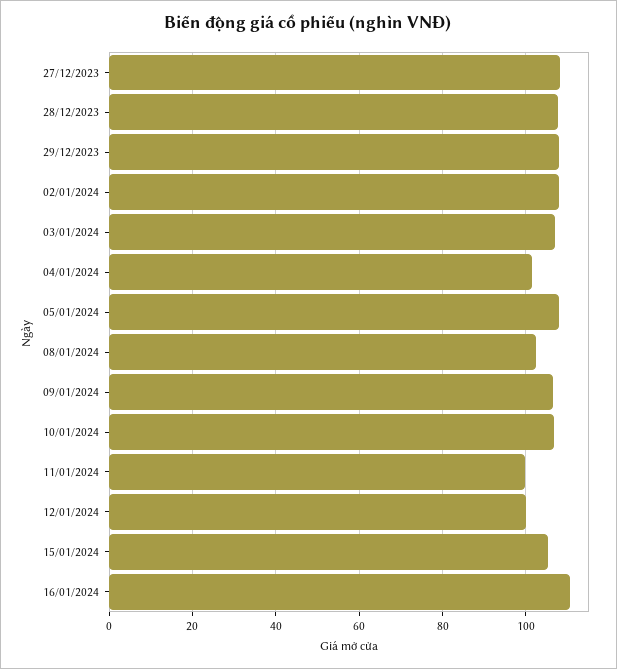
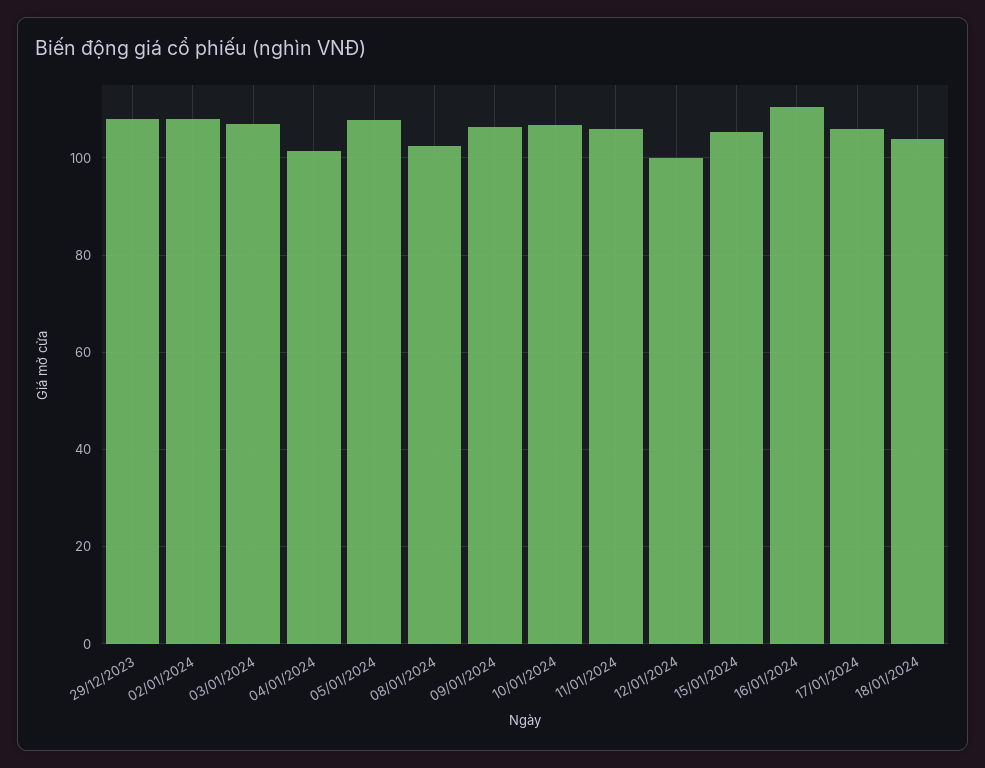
27/12/2023: 108 -> none
28/12/2023: 108 -> none
11/01/2024: 100 -> 106
17/01/2024: none -> 106
18/01/2024: none -> 104

